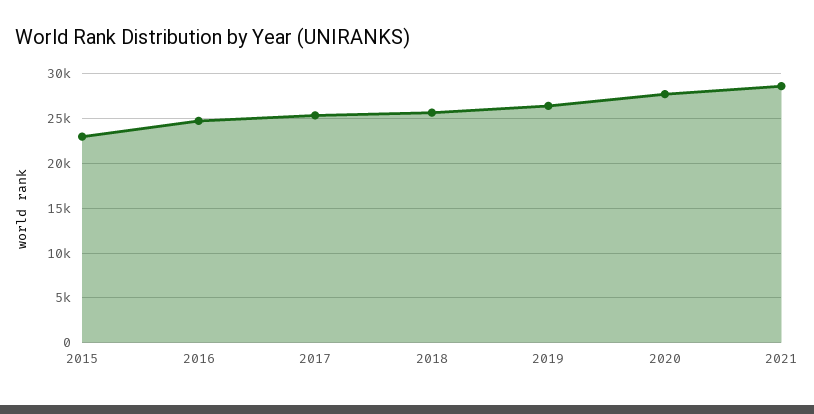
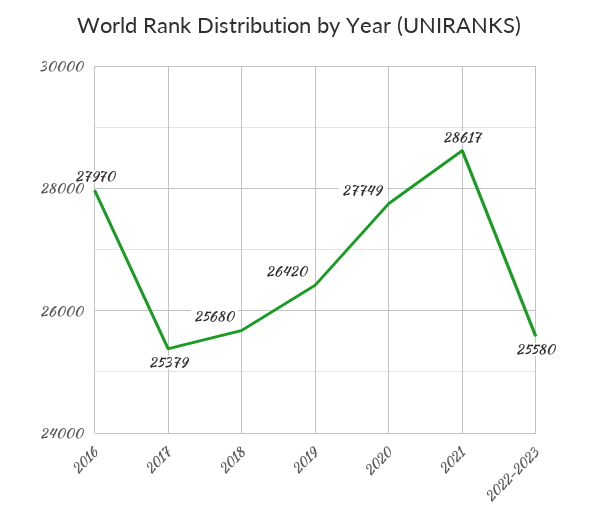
2015: 23000 -> none
2016: 25000 -> 27970
2022-2023: none -> 25580

